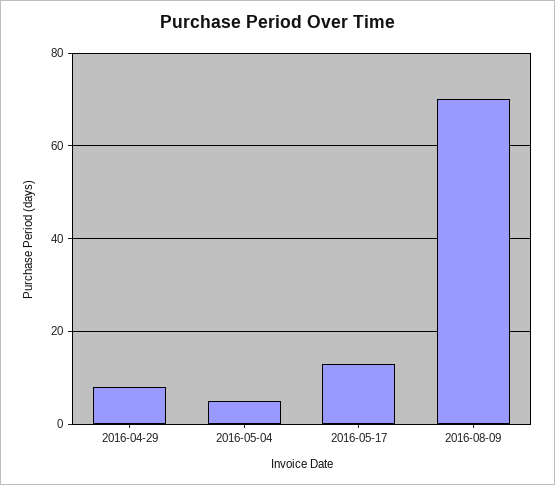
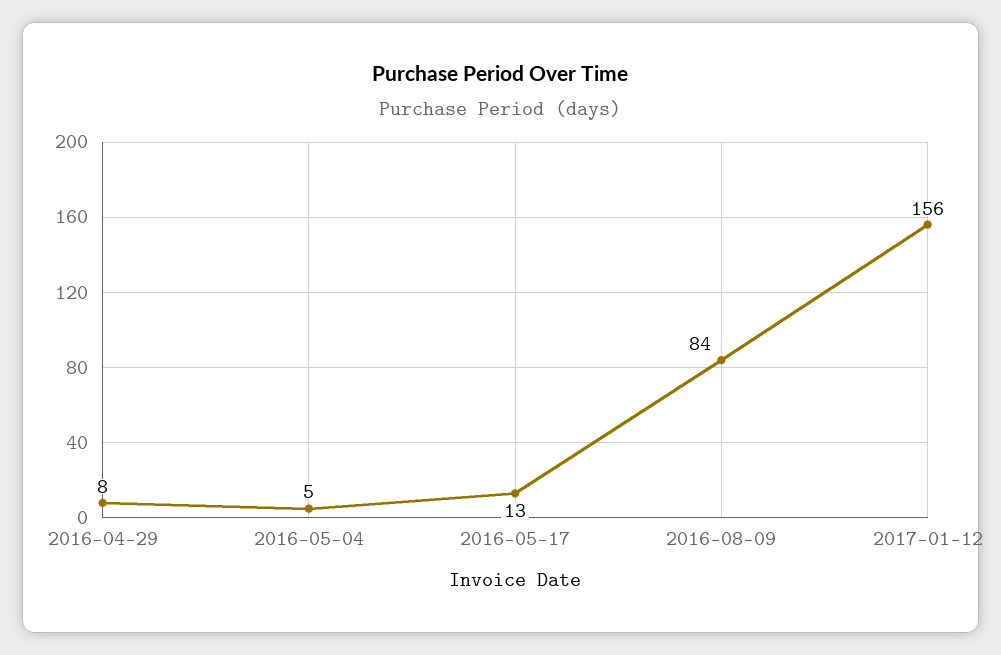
2016-08-09: 70 -> 84
2017-01-12: none -> 156

